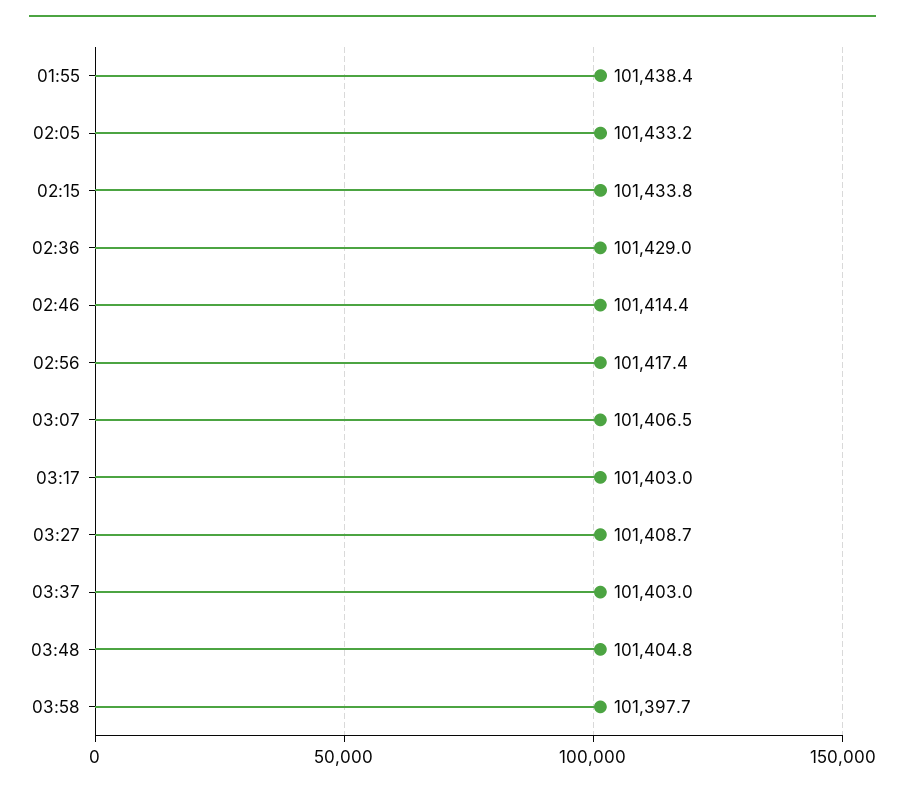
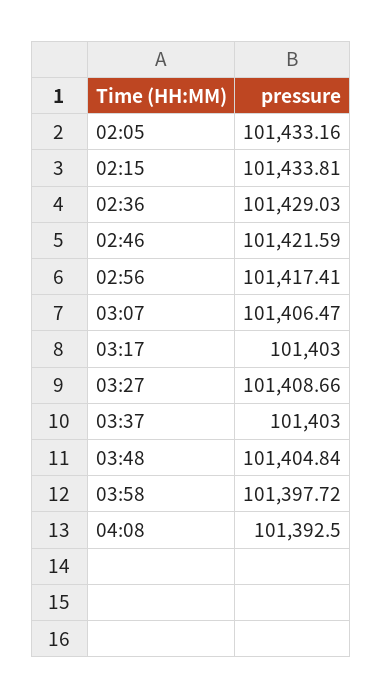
01:55: 101438.4 -> none
02:46: 101414.4 -> 101421.59
04:08: none -> 101392.5

